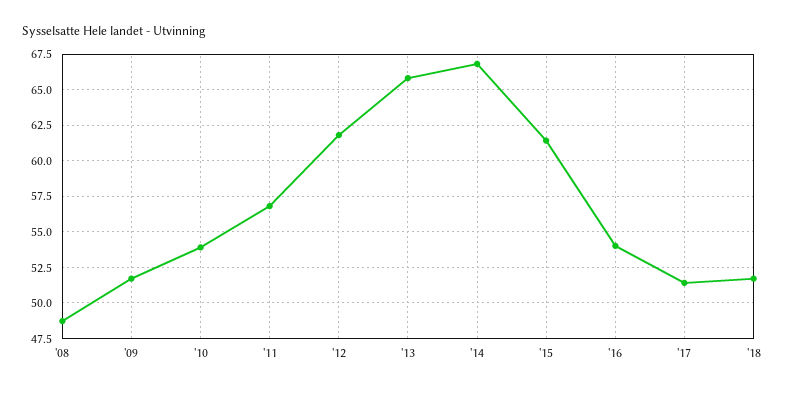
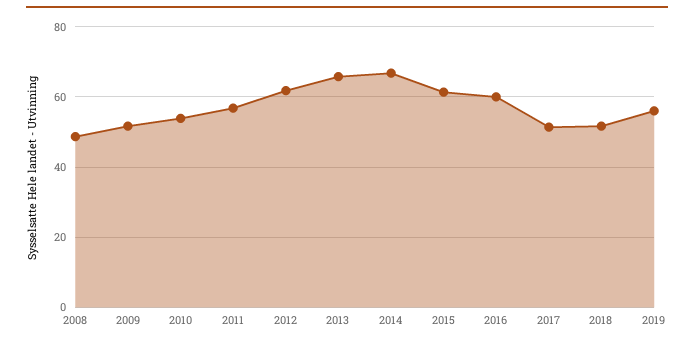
'16: 54 -> 60
2019: none -> 56

